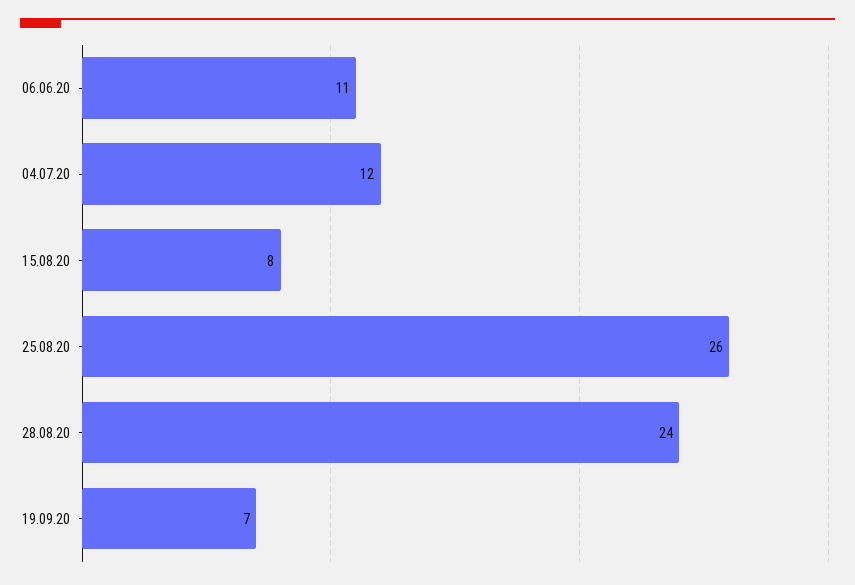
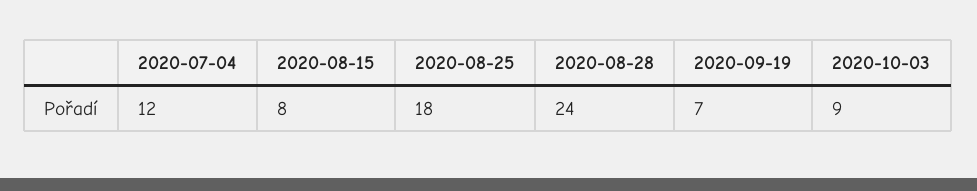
06.06.20: 11 -> none
25.08.20: 26 -> 18
2020-10-03: none -> 9

